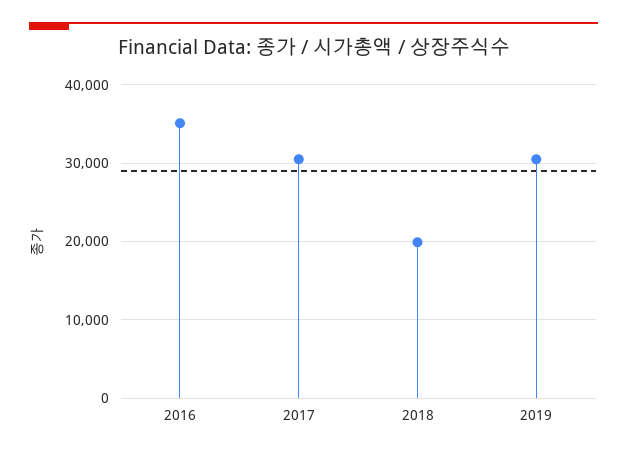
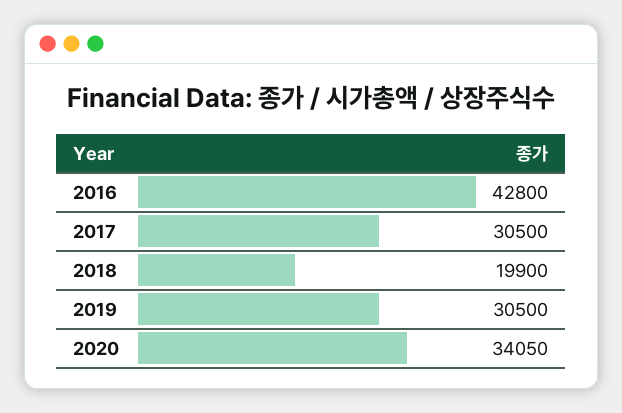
2016: 35000 -> 42800
2020: none -> 34050

